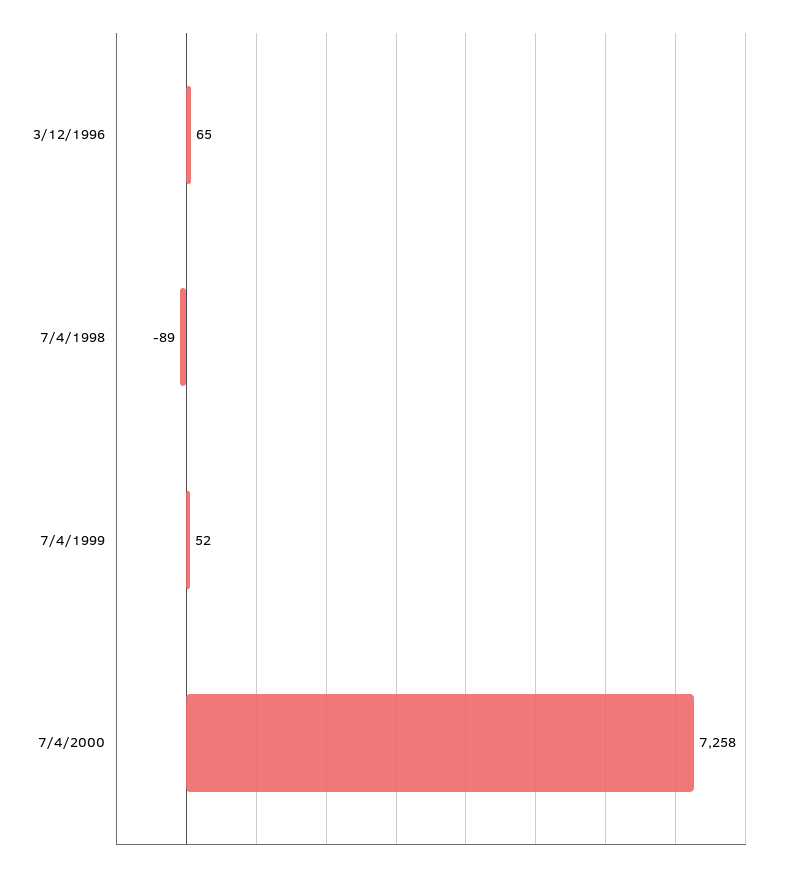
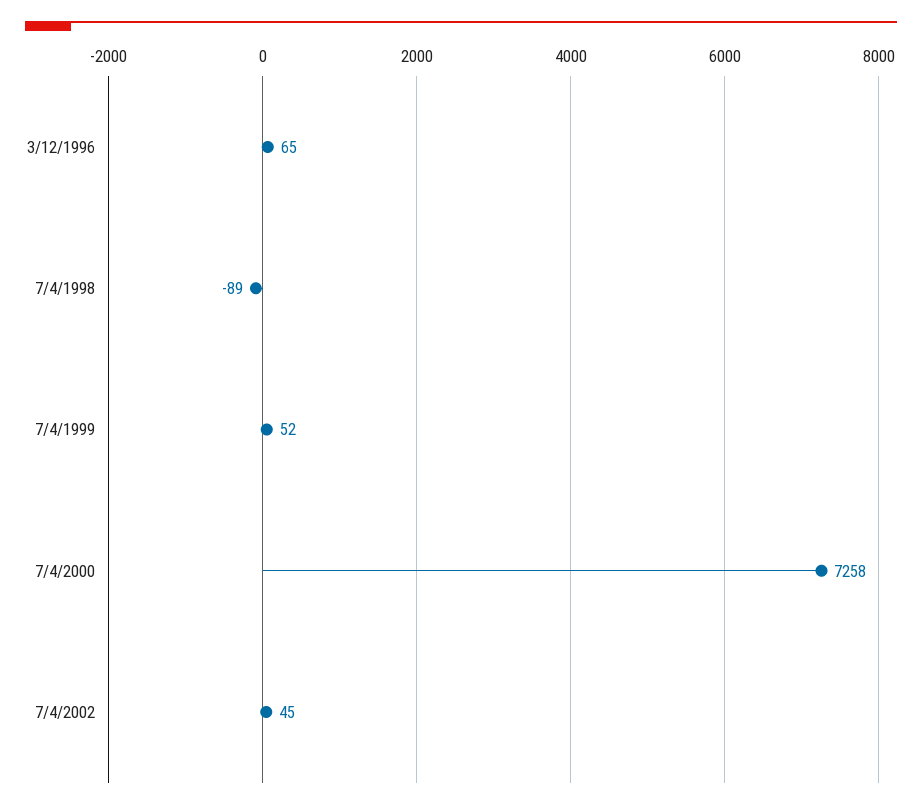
7/4/2002: none -> 45

